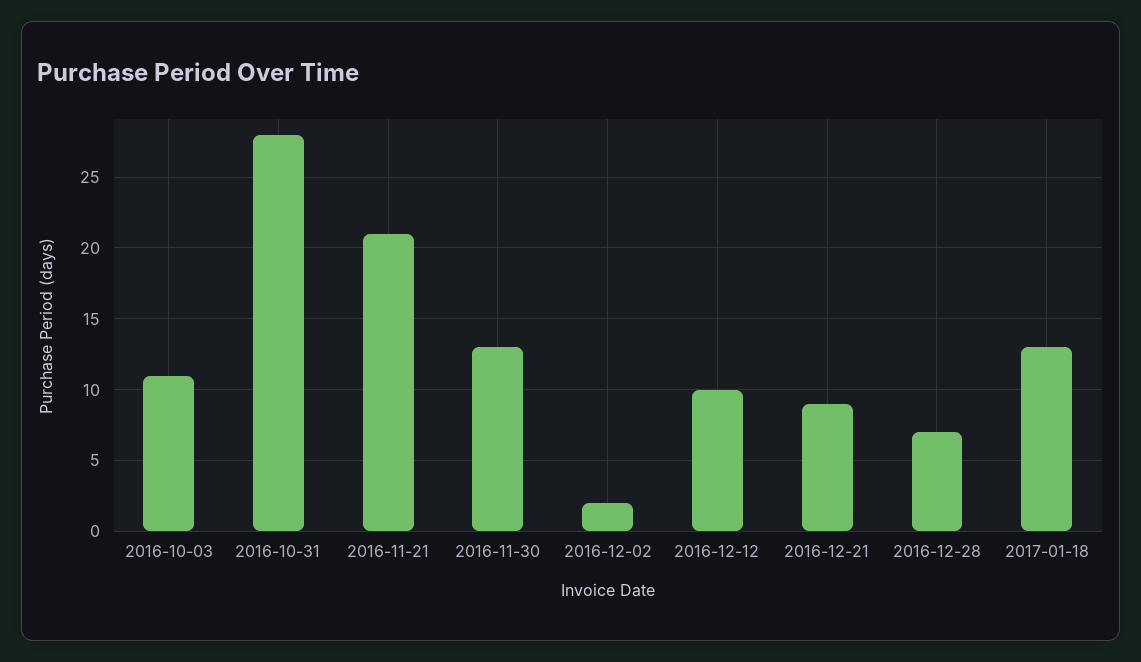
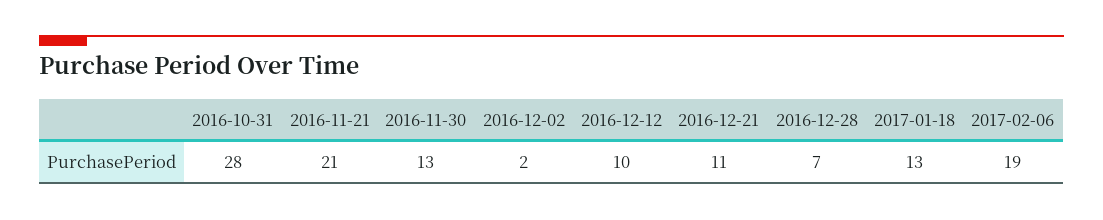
2016-10-03: 11 -> none
2016-12-21: 9 -> 11
2017-02-06: none -> 19

